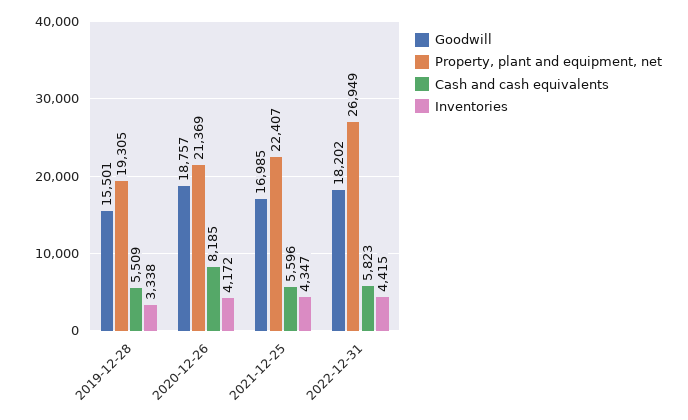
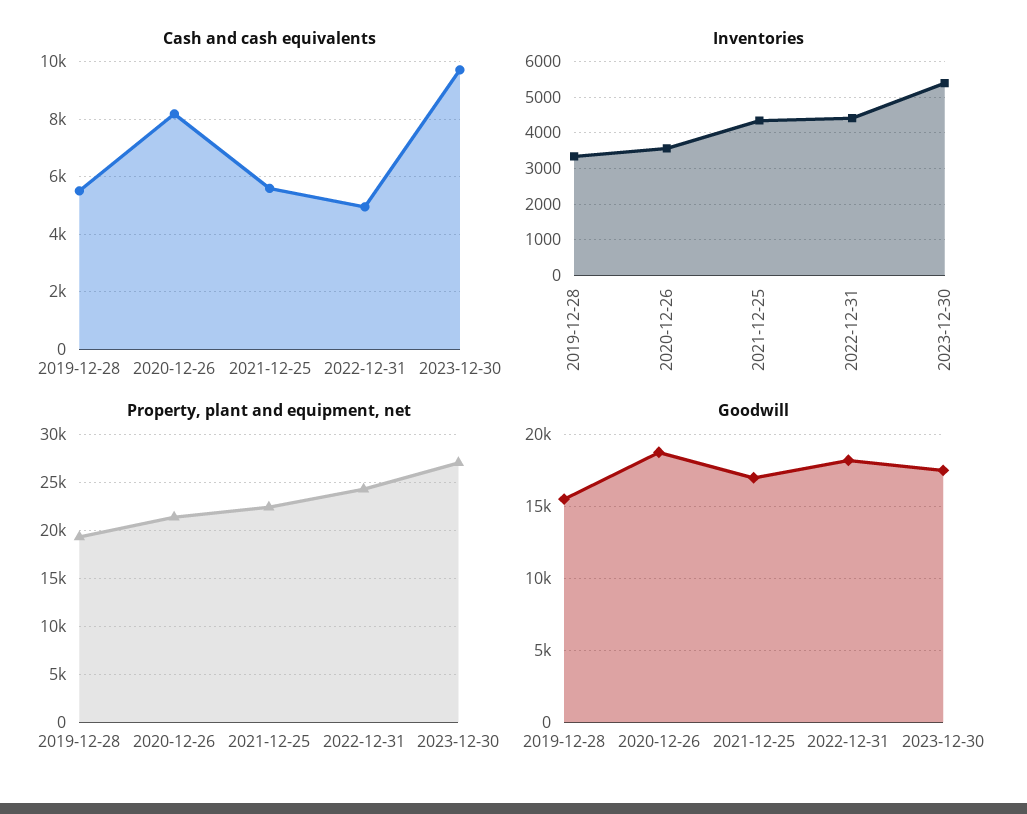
Inventories, 2020-12-26: 4172 -> 3600
Property, plant and equipment, net, 2022-12-31: 26949 -> 24000
Cash and cash equivalents, 2022-12-31: 5823 -> 5000
Cash and cash equivalents, 2023-12-30: none -> 9750
Inventories, 2023-12-30: none -> 5400
Property, plant and equipment, net, 2023-12-30: none -> 27000
Goodwill, 2023-12-30: none -> 17500

